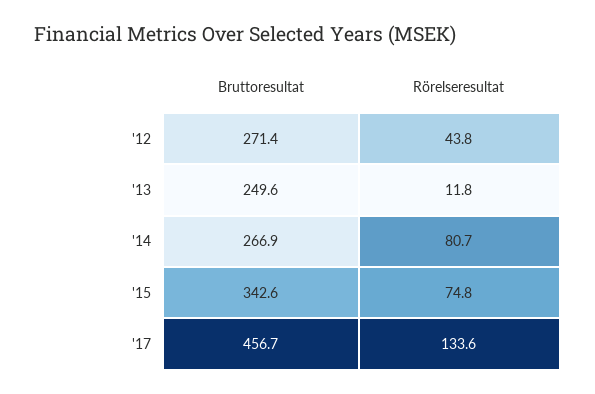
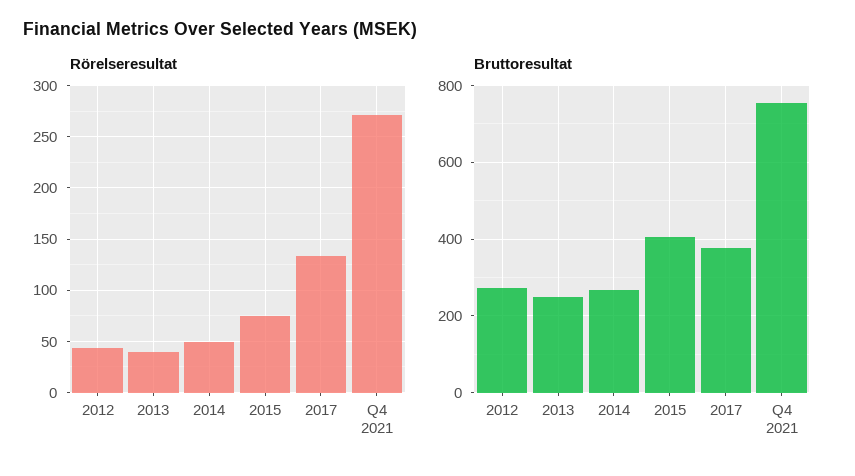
Rörelseresultat, '13: 11.8 -> 40
Rörelseresultat, '14: 80.7 -> 50
Bruttoresultat, '15: 342.6 -> 400
Bruttoresultat, '17: 456.7 -> 380
Rörelseresultat, Q4 2021: none -> 270
Bruttoresultat, Q4 2021: none -> 760

